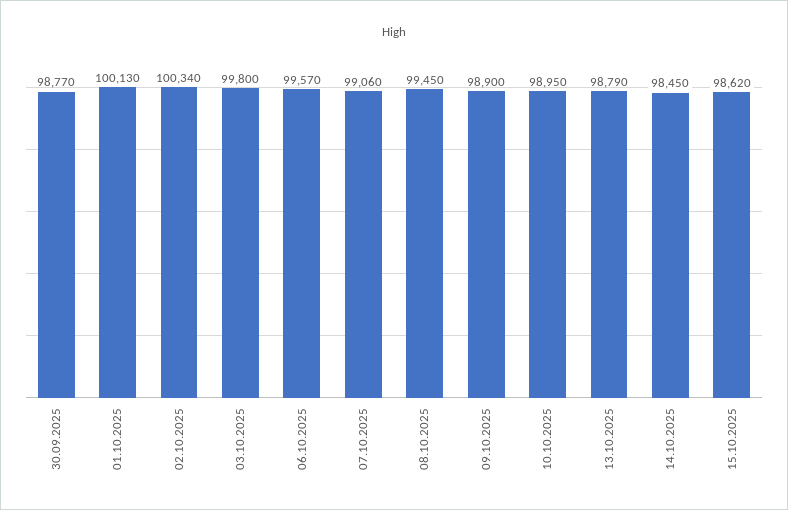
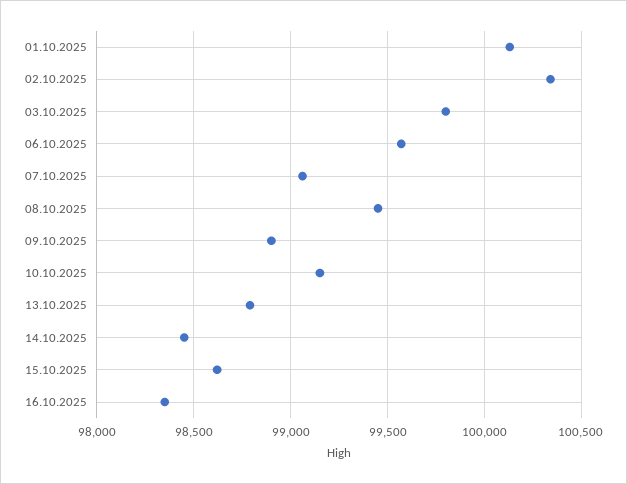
30.09.2025: 98770 -> none
10.10.2025: 98950 -> 99150
16.10.2025: none -> 98350

